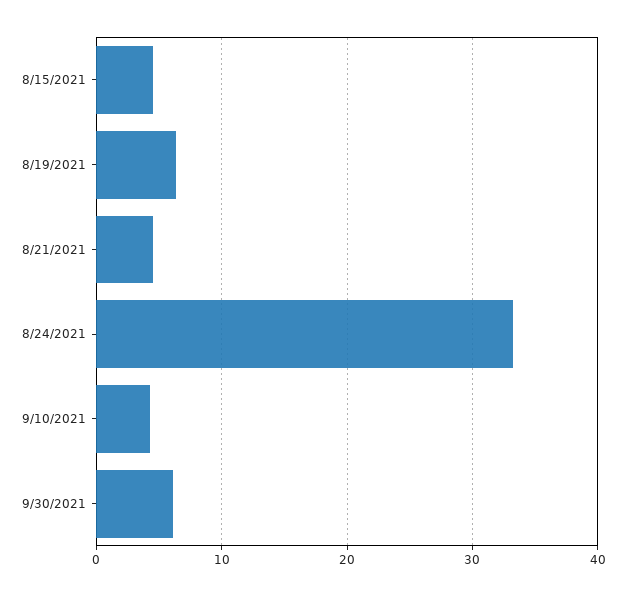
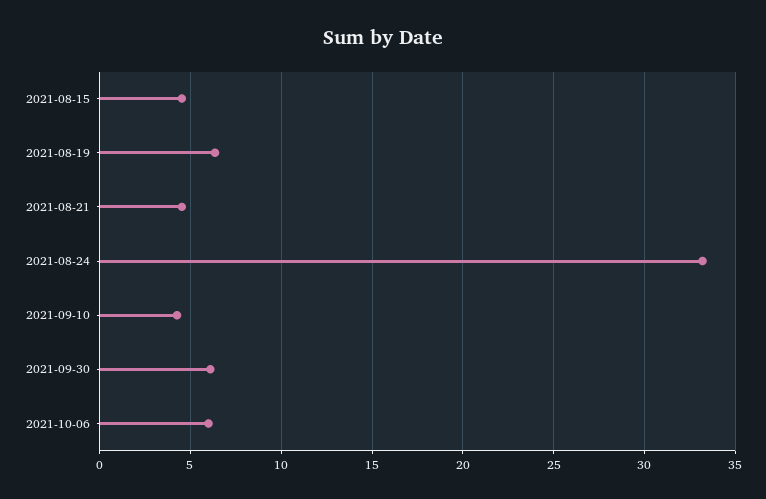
2021-10-06: none -> 6

